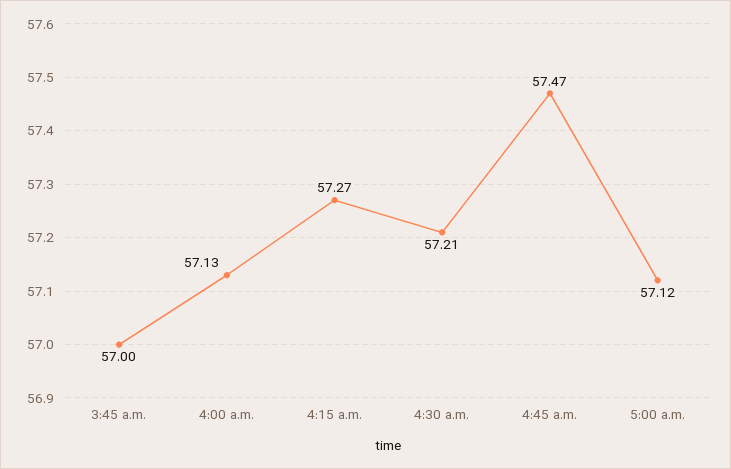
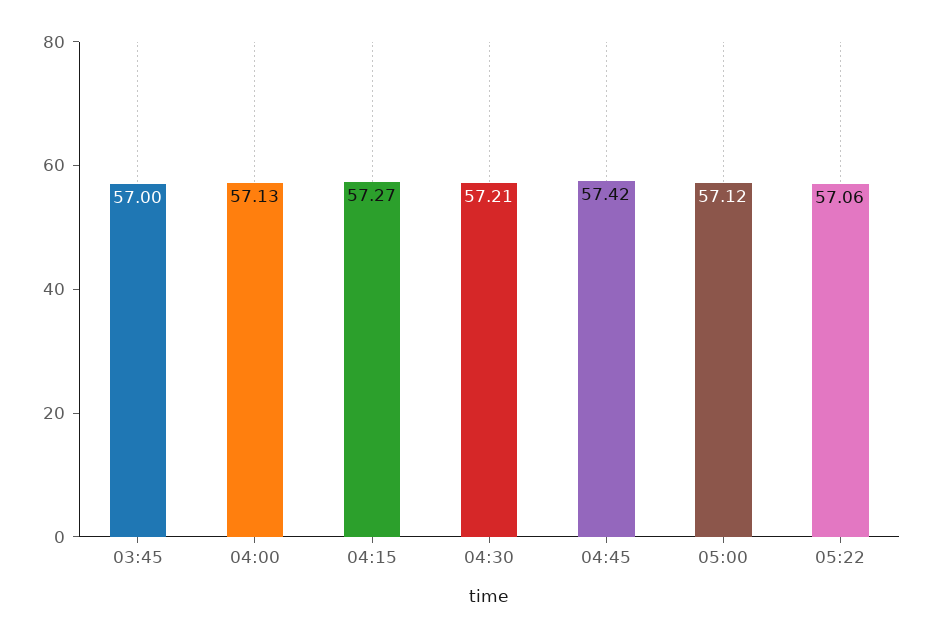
4:45 a.m.: 57.47 -> 57.42
05:22: none -> 57.06

